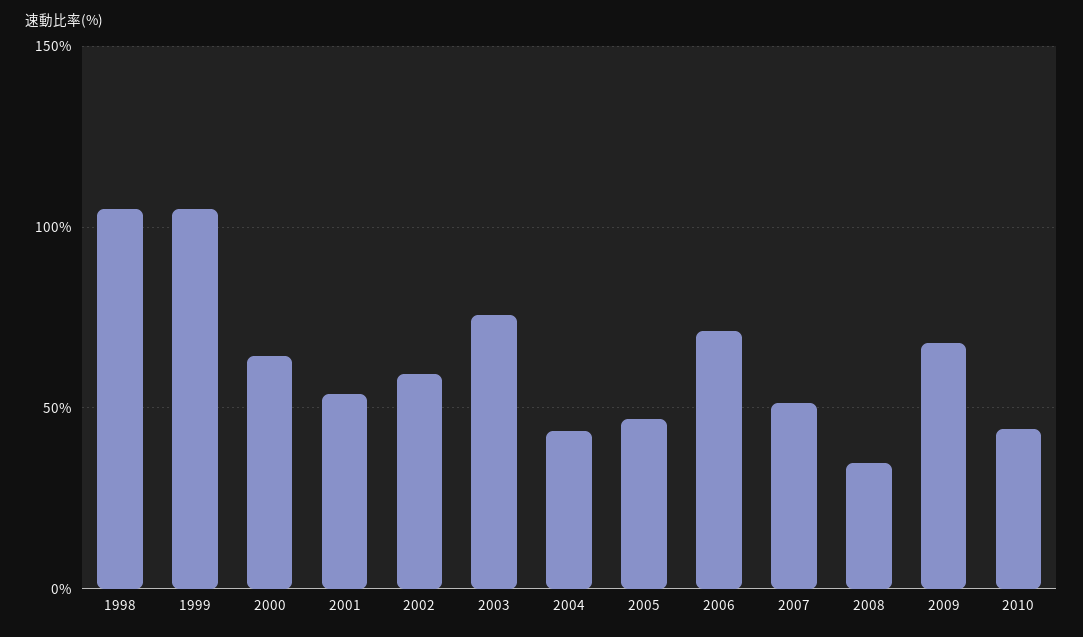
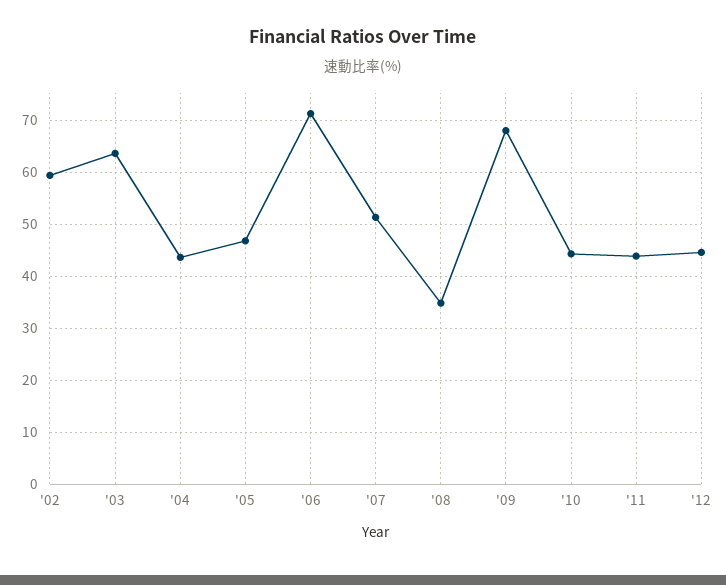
1998: 105 -> none
1999: 105 -> none
2000: 65 -> none
2001: 55 -> none
2003: 75 -> 64
'11: none -> 44
'12: none -> 44

